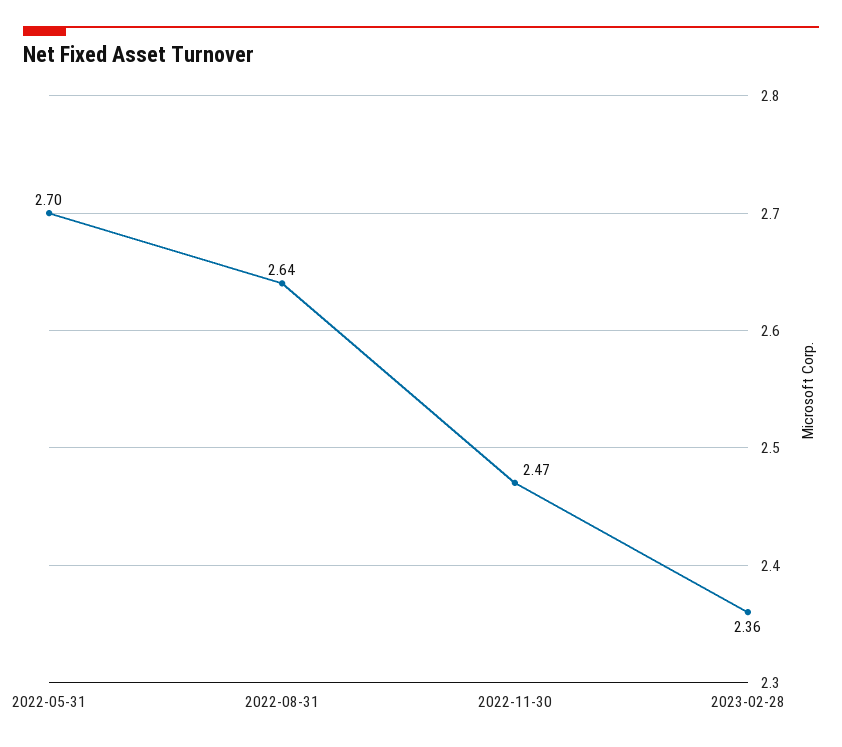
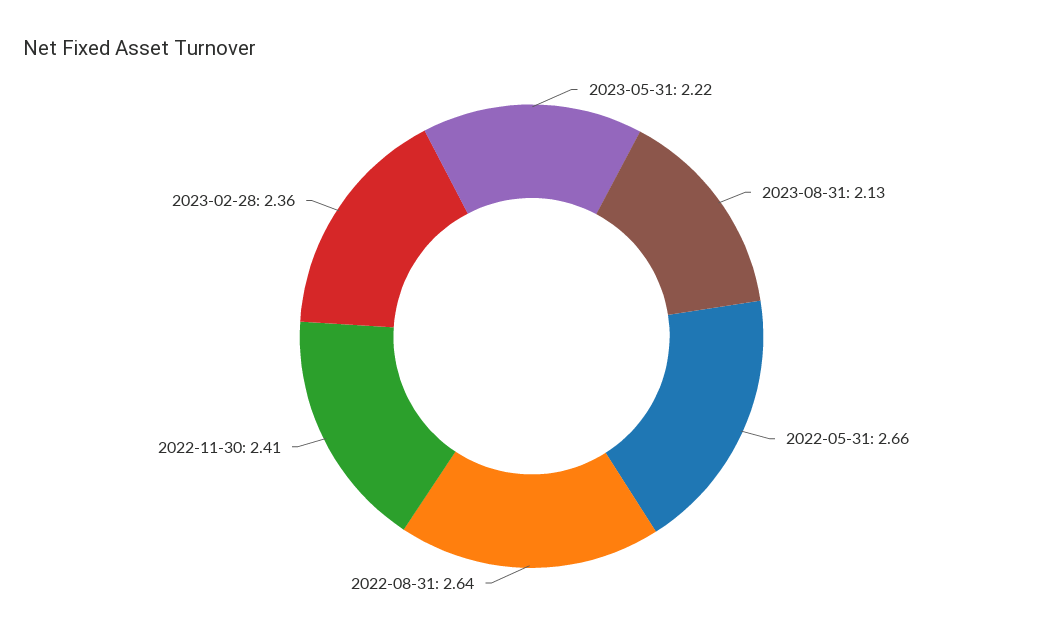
2022-05-31: 2.7 -> 2.66
2022-11-30: 2.47 -> 2.41
2023-05-31: none -> 2.22
2023-08-31: none -> 2.13

